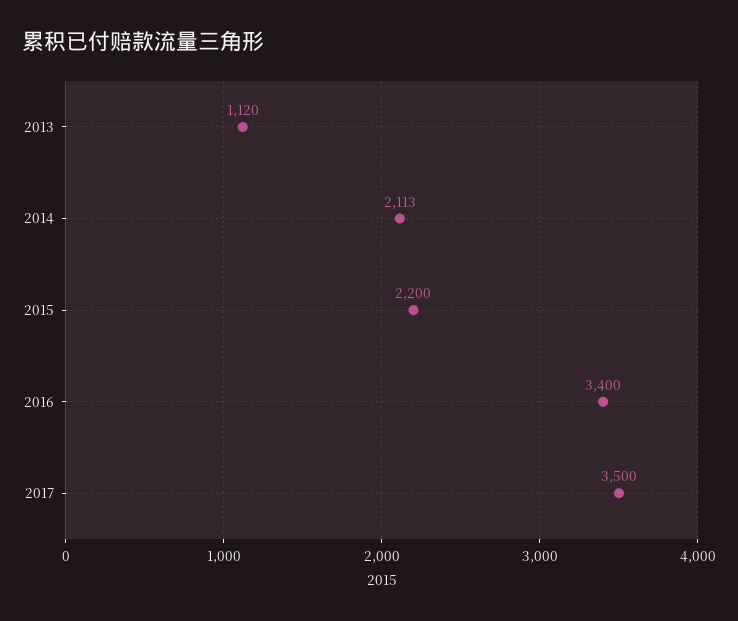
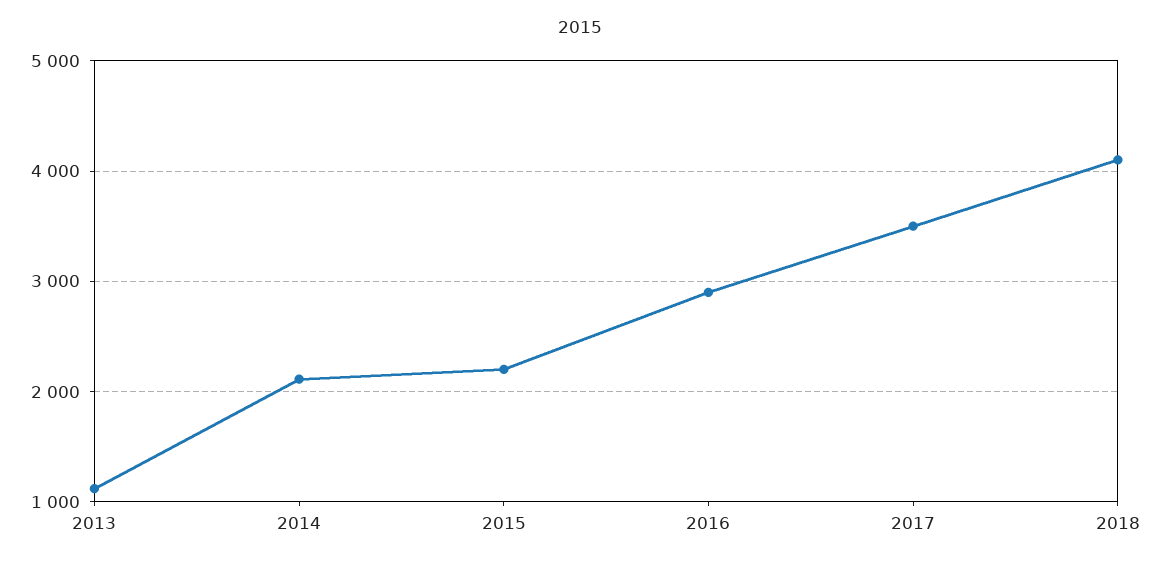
2016: 3400 -> 2900
2018: none -> 4100

